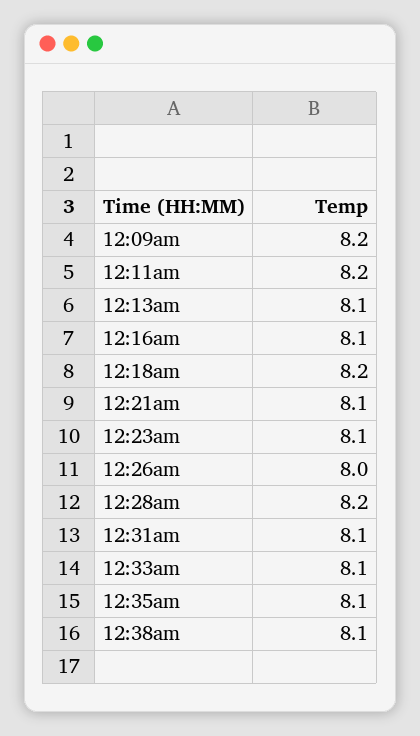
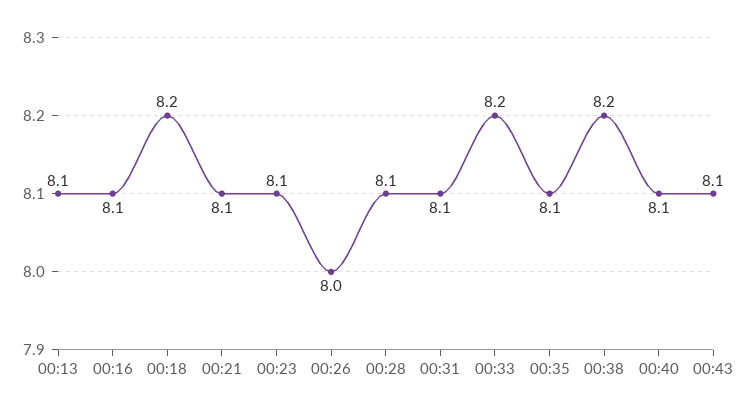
12:09am: 8.2 -> none
12:11am: 8.2 -> none
12:28am: 8.2 -> 8.1
12:33am: 8.1 -> 8.2
12:38am: 8.1 -> 8.2
00:40: none -> 8.1
00:43: none -> 8.1

